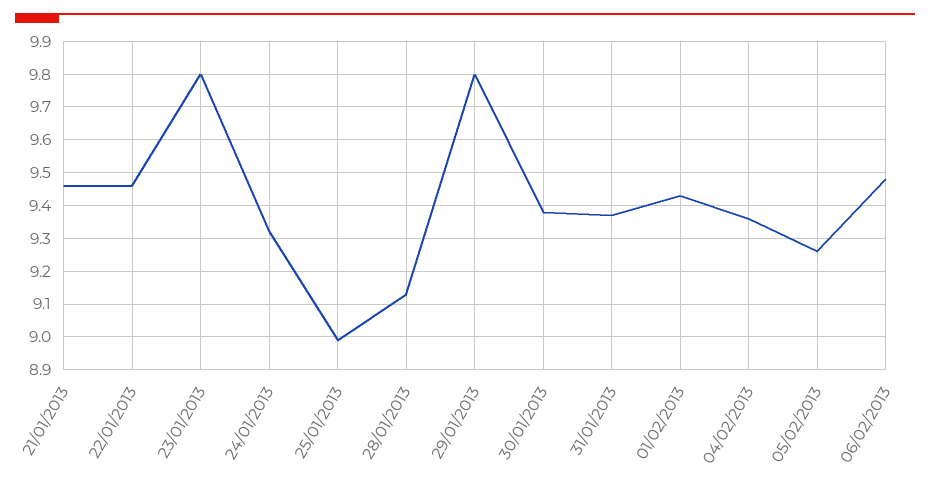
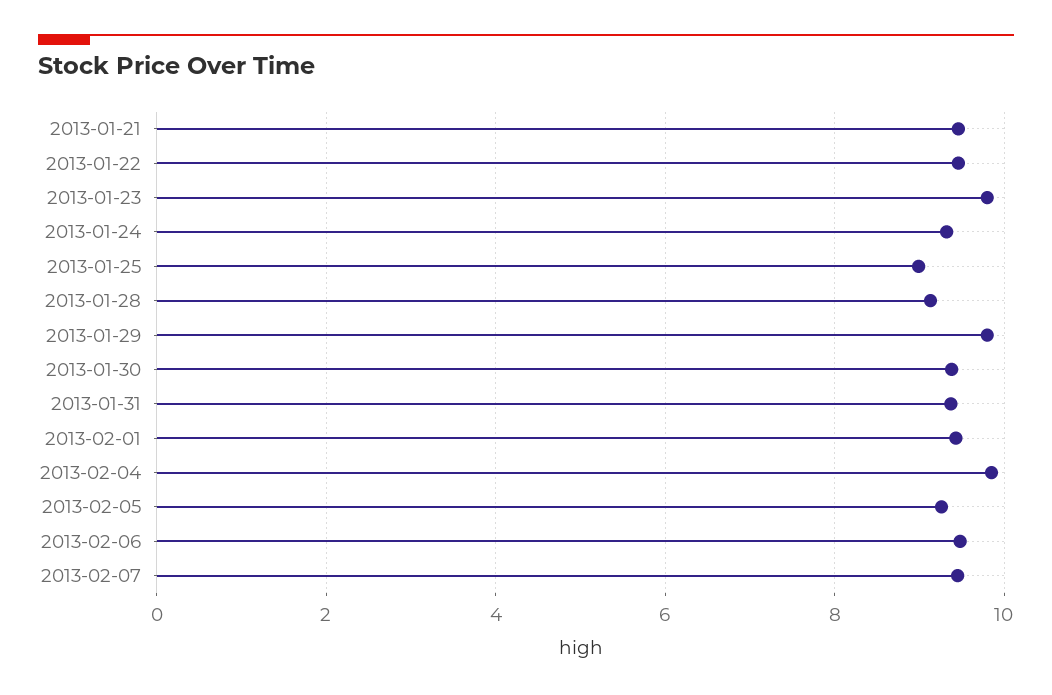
04/02/2013: 9.35 -> 9.8
2013-02-07: none -> 9.4

